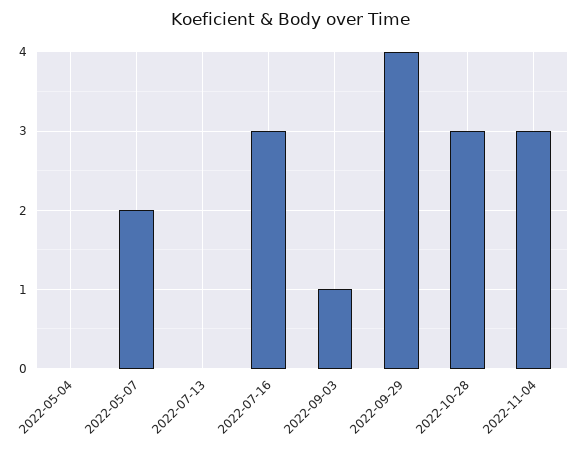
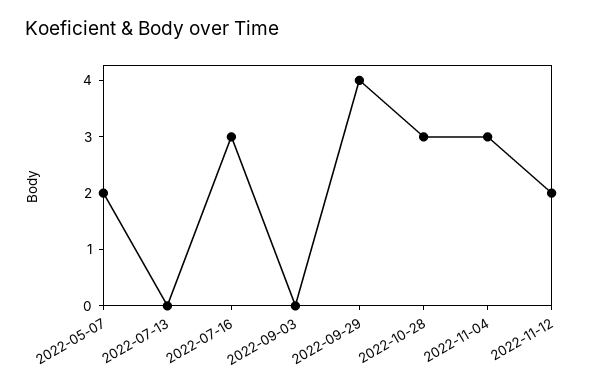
2022-05-04: 0 -> none
2022-09-03: 1 -> 0
2022-11-12: none -> 2

